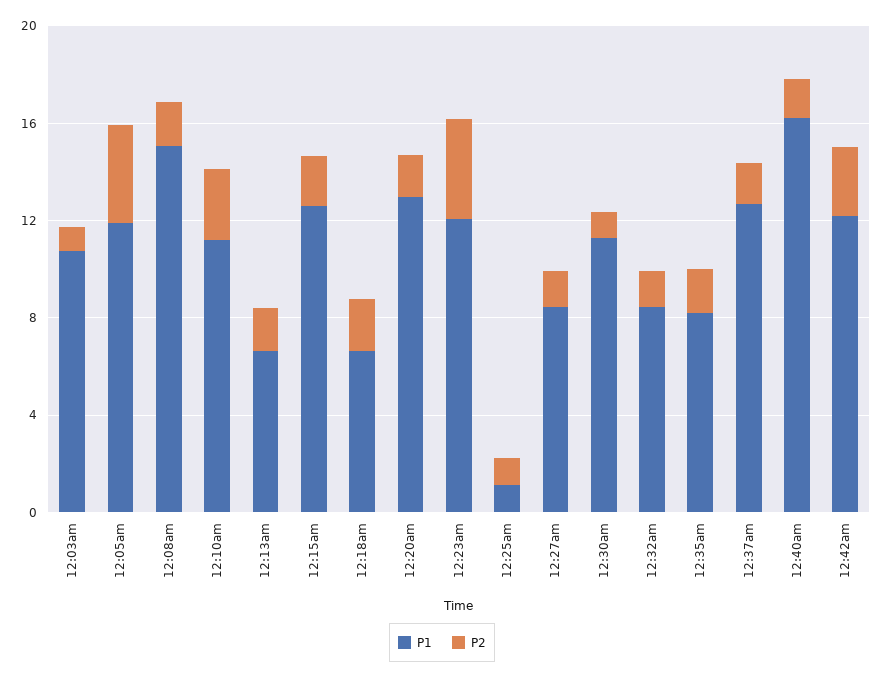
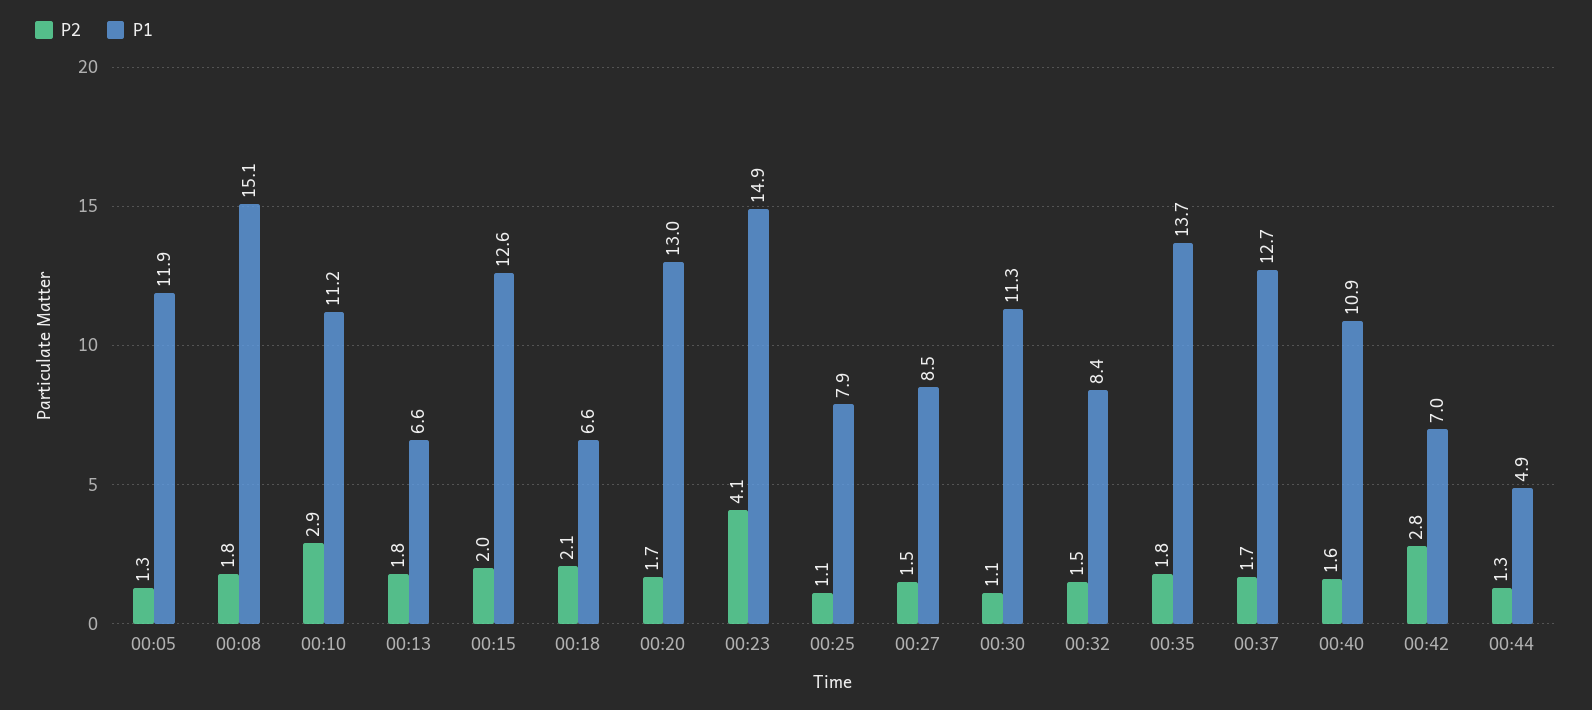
P1, 12:03am: 11 -> none
P2, 12:03am: 1 -> none
P2, 12:05am: 4 -> 1.3
P1, 12:23am: 12 -> 14.9
P1, 12:25am: 1 -> 7.9
P1, 12:35am: 8 -> 13.7
P1, 12:40am: 16 -> 10.9
P1, 12:42am: 12 -> 7
P2, 00:44: none -> 1.3
P1, 00:44: none -> 4.9

